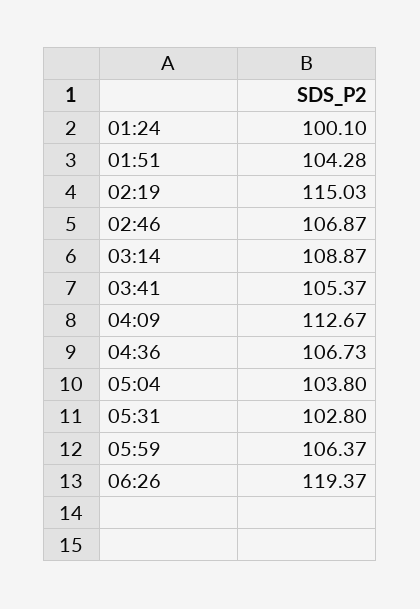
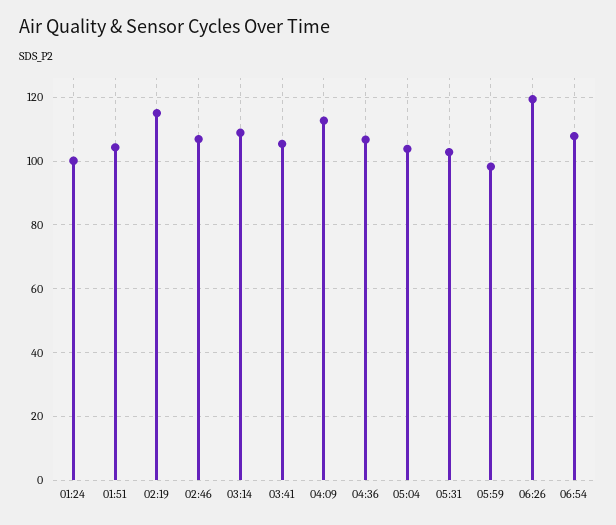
05:59: 106.37 -> 98
06:54: none -> 108

